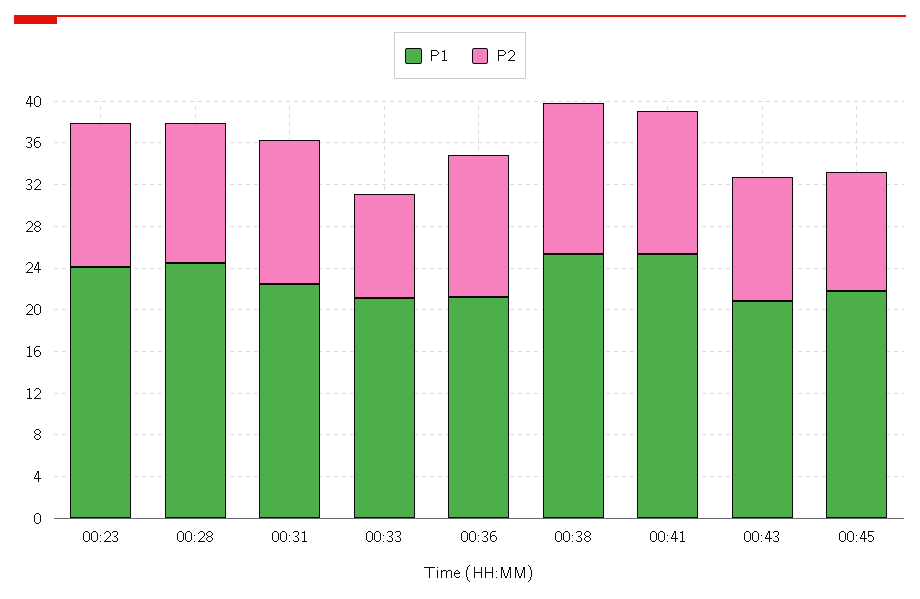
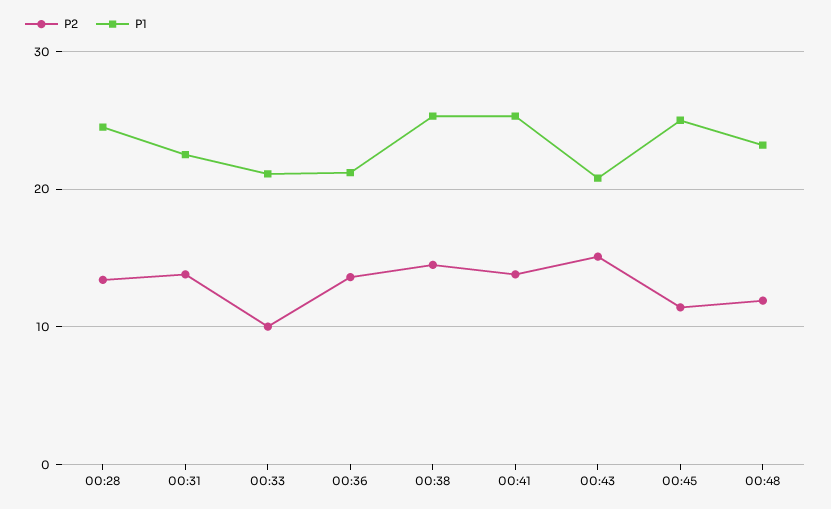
P1, 00:23: 24 -> none
P2, 00:23: 14 -> none
P2, 00:43: 12 -> 15
P1, 00:45: 22 -> 25
P2, 00:48: none -> 12
P1, 00:48: none -> 23

